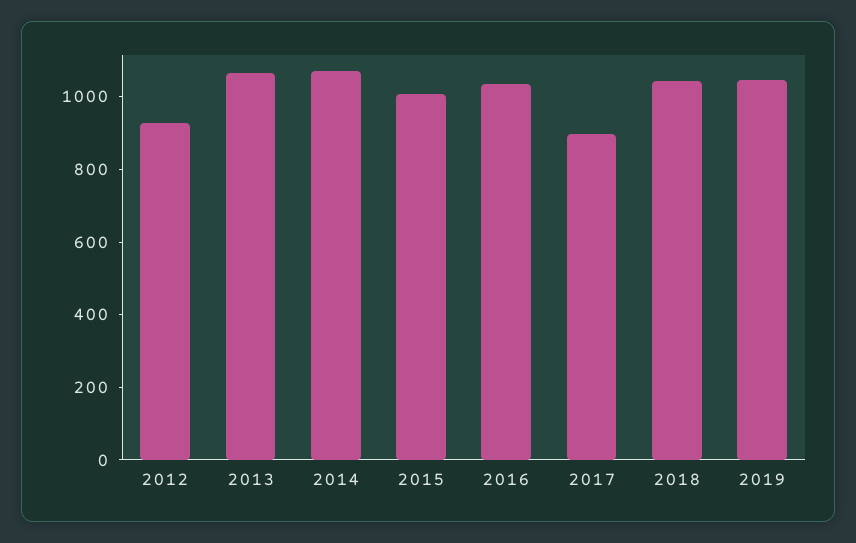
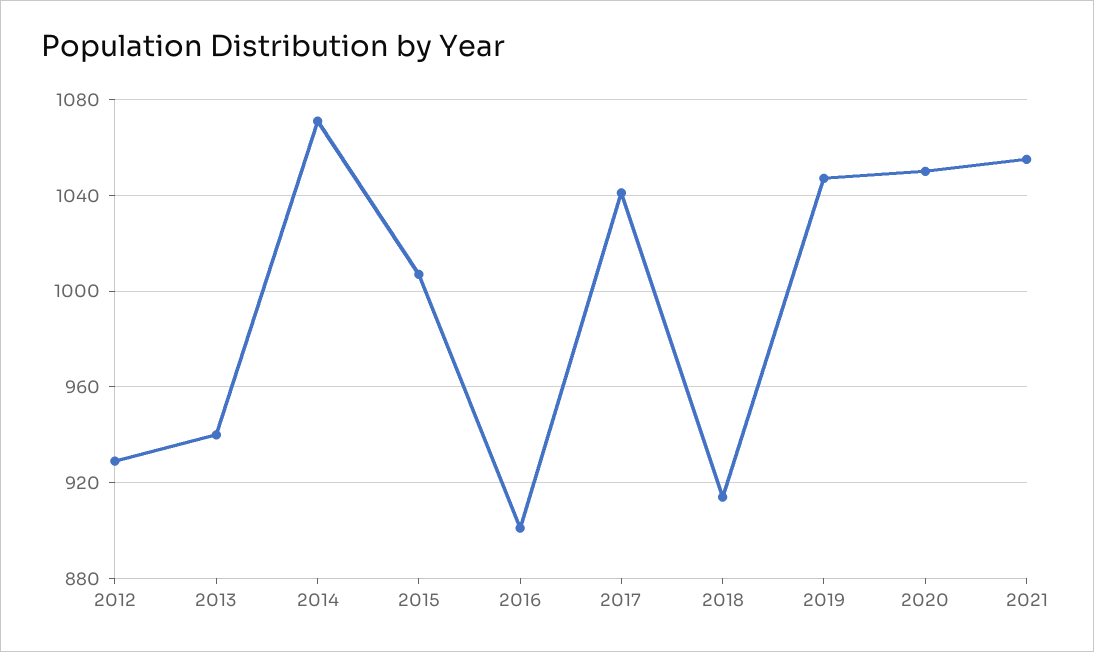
2013: 1050 -> 940
2016: 1050 -> 900
2017: 900 -> 1040
2018: 1050 -> 915
2020: none -> 1050
2021: none -> 1055

